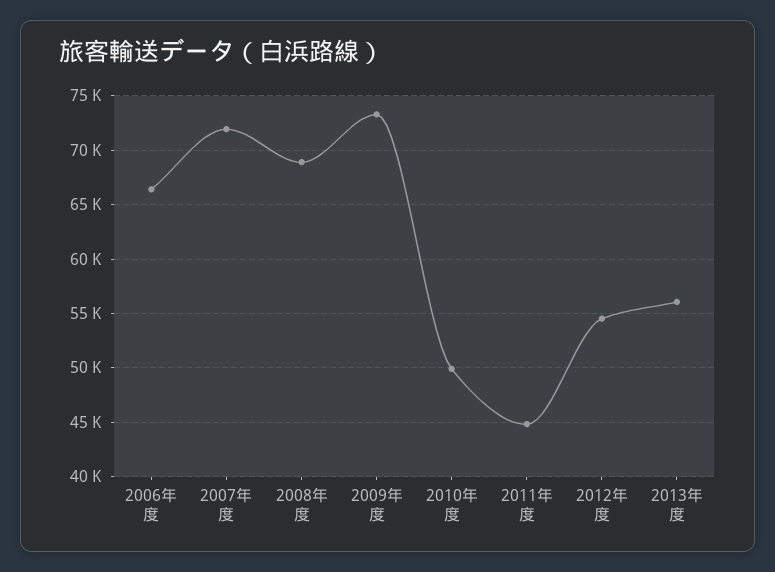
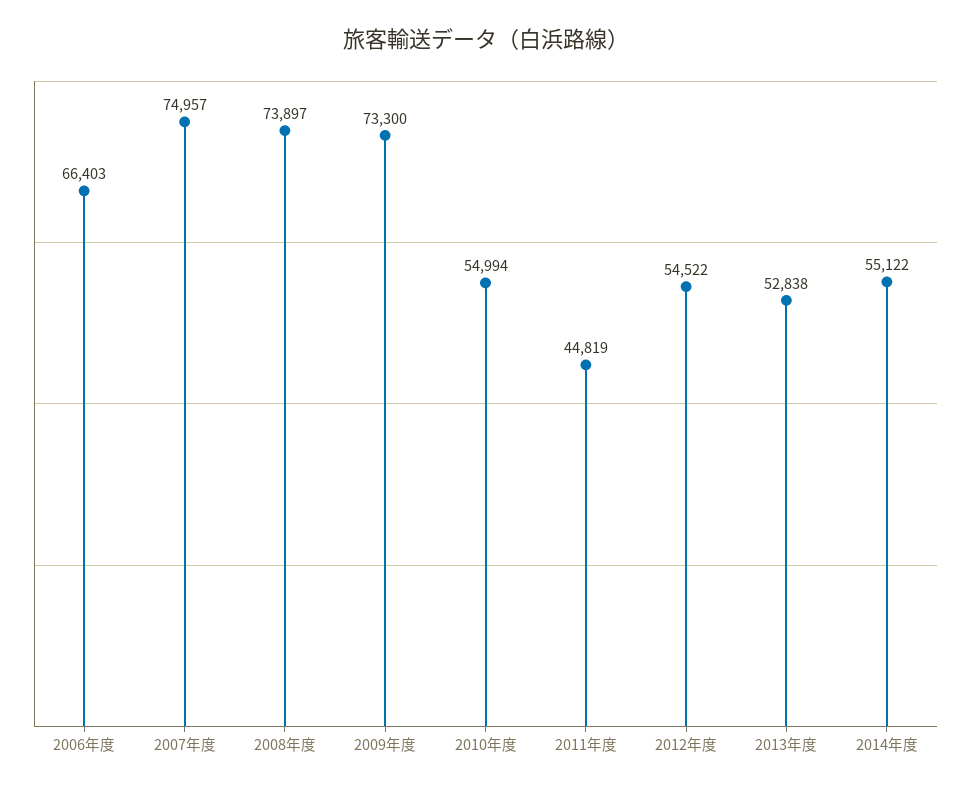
2007年度: 72000 -> 74957
2008年度: 69000 -> 73897
2010年度: 50000 -> 54994
2013年度: 56000 -> 52838
2014年度: none -> 55122

